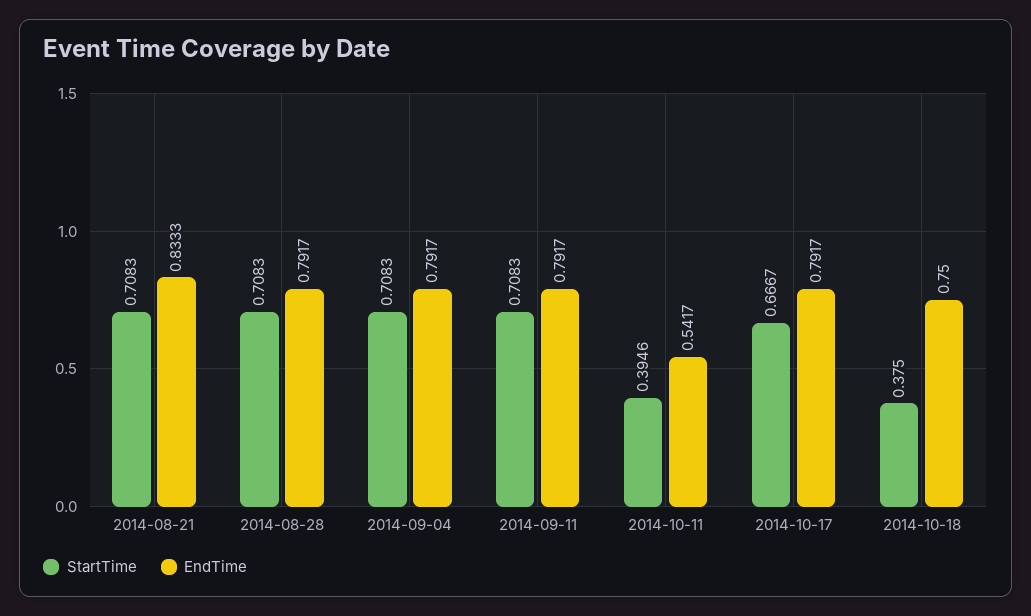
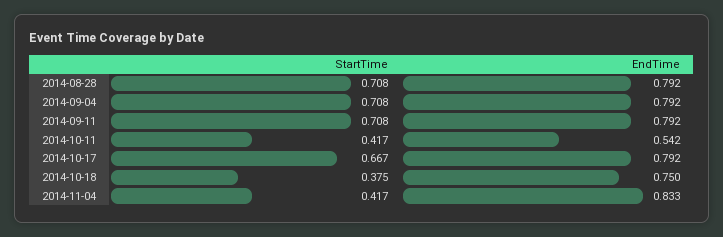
StartTime, 2014-08-21: 0.7083 -> none
EndTime, 2014-08-21: 0.8333 -> none
StartTime, 2014-10-11: 0.3946 -> 0.417
StartTime, 2014-11-04: none -> 0.417
EndTime, 2014-11-04: none -> 0.833

